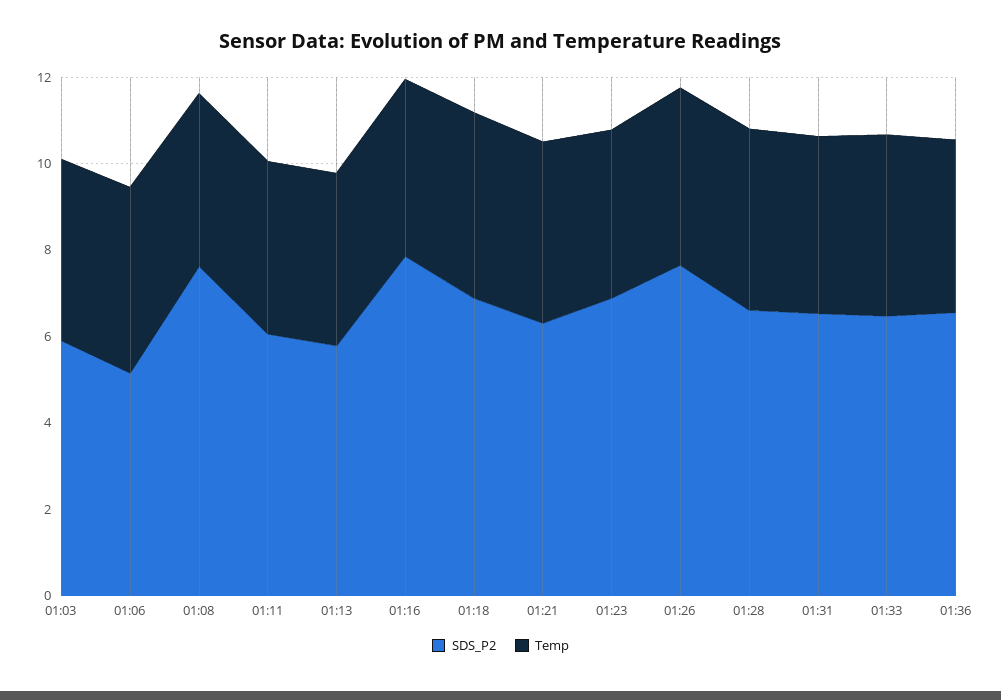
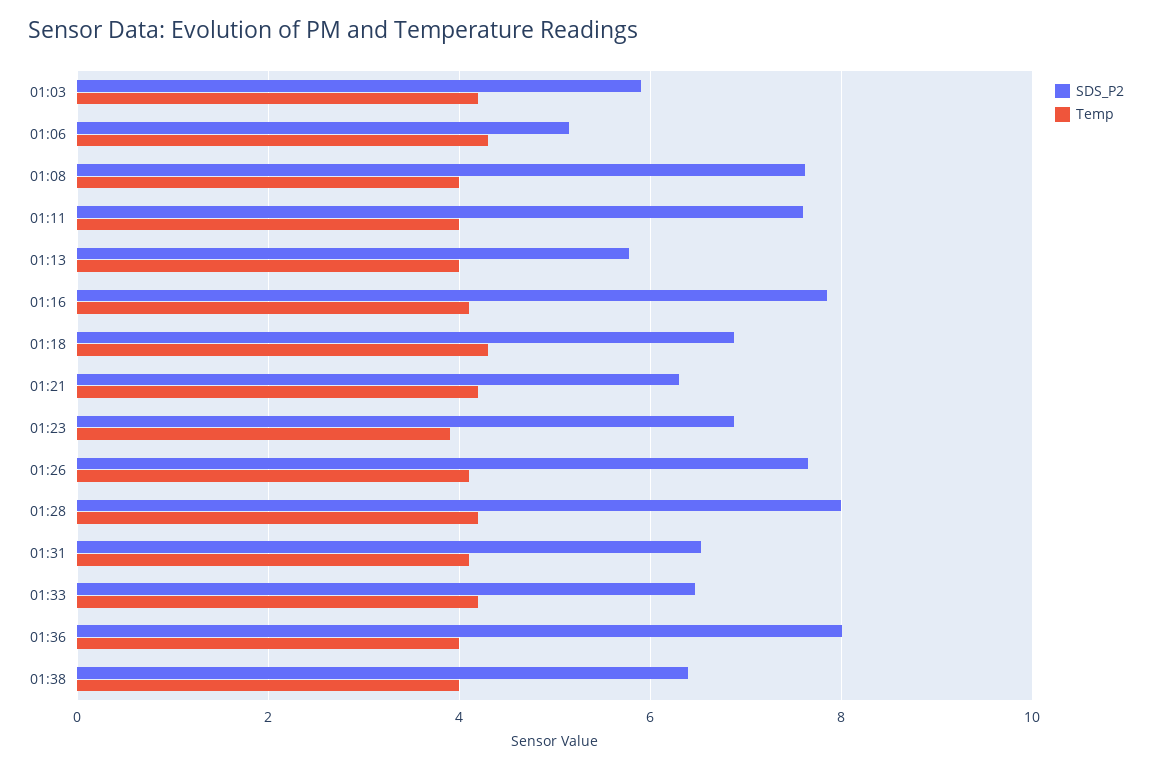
SDS_P2, 01:11: 6 -> 7.6
SDS_P2, 01:28: 6.5 -> 8
SDS_P2, 01:36: 6.5 -> 8
SDS_P2, 01:38: none -> 6.4
Temp, 01:38: none -> 4

